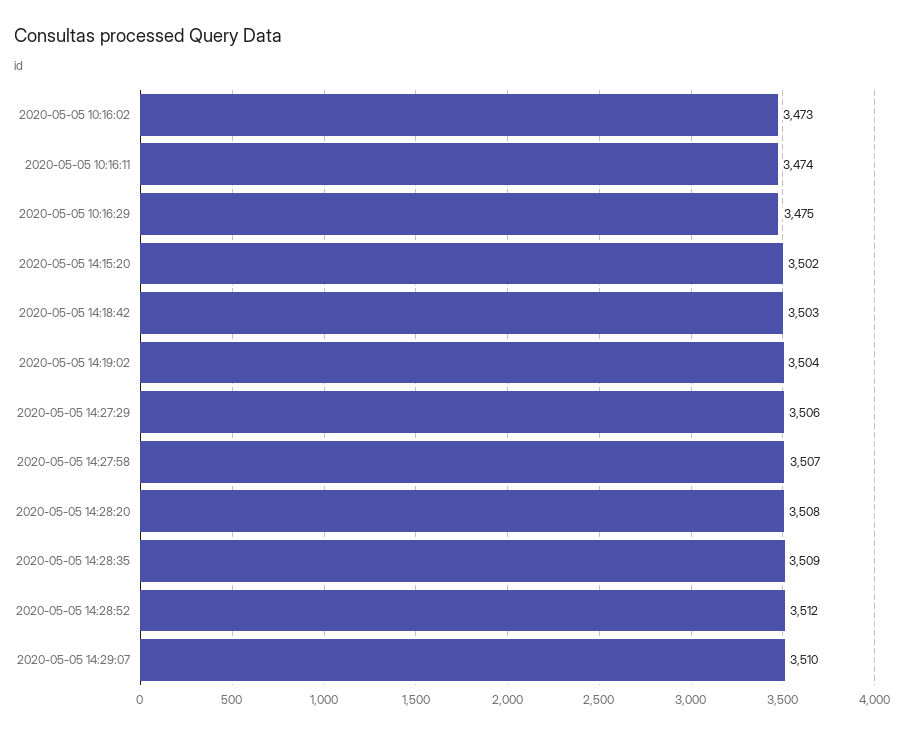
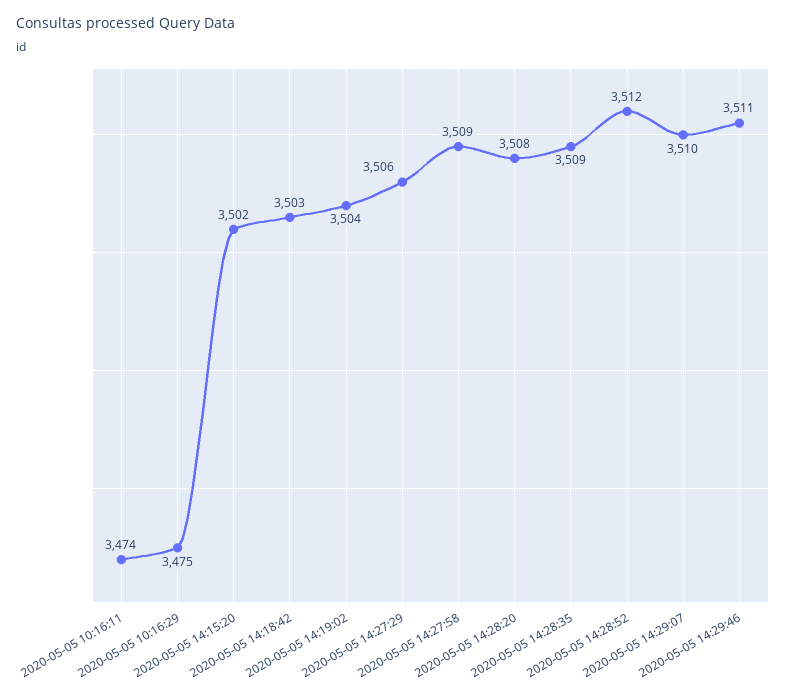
2020-05-05 10:16:02: 3473 -> none
2020-05-05 14:27:58: 3507 -> 3509
2020-05-05 14:29:46: none -> 3511

